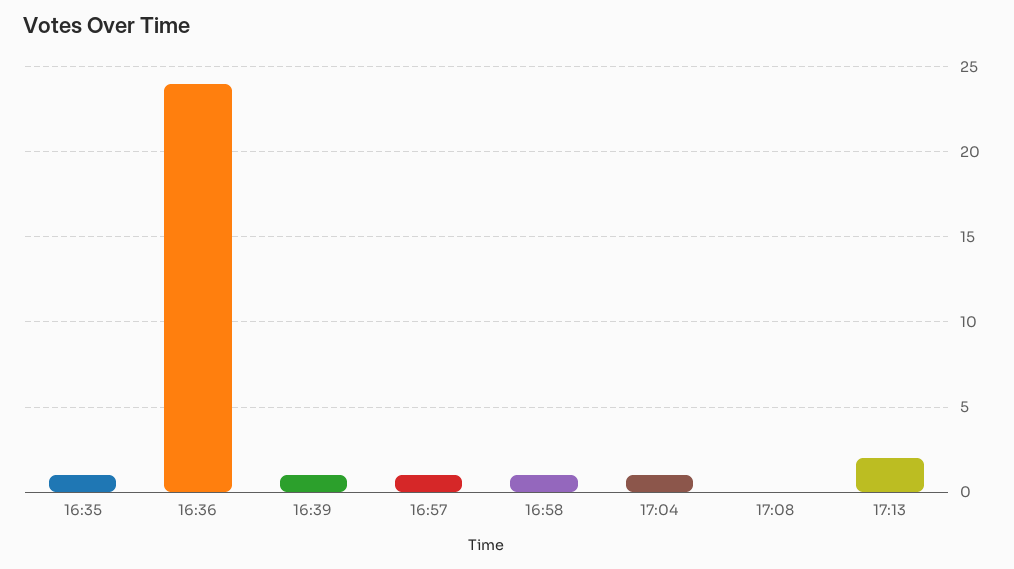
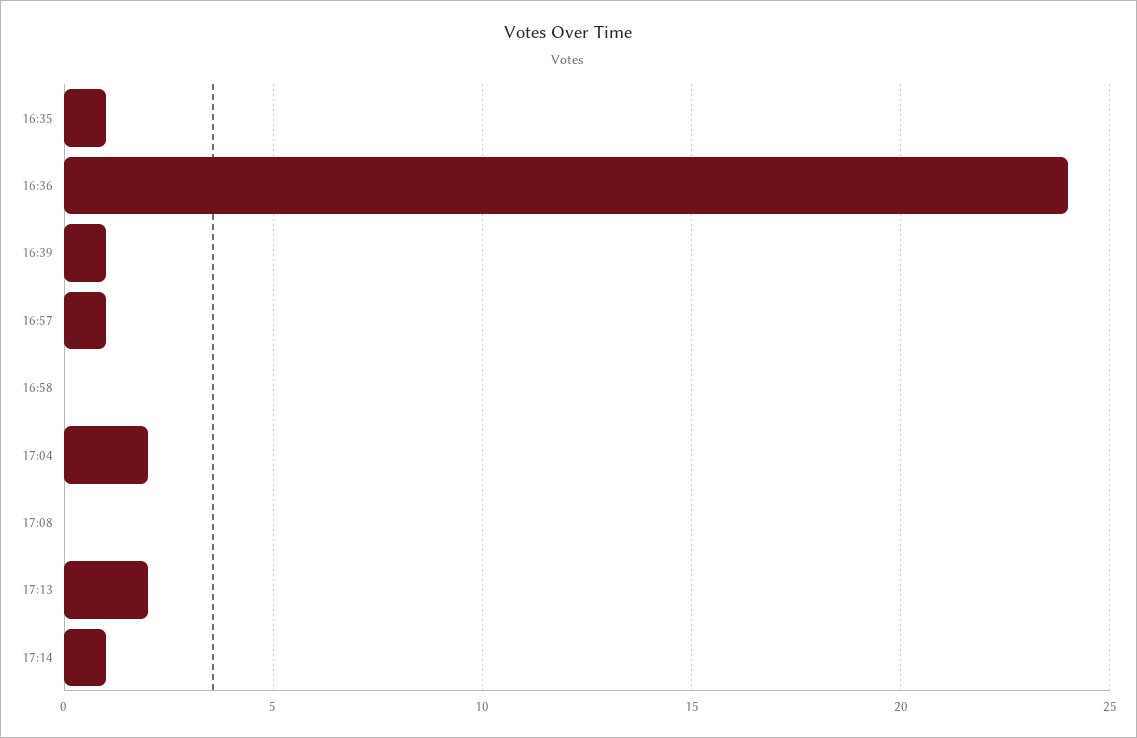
16:58: 1 -> 0
17:04: 1 -> 2
17:14: none -> 1

